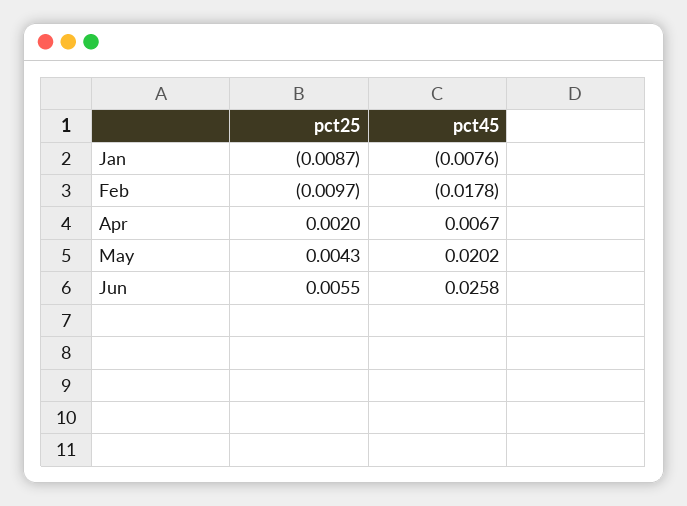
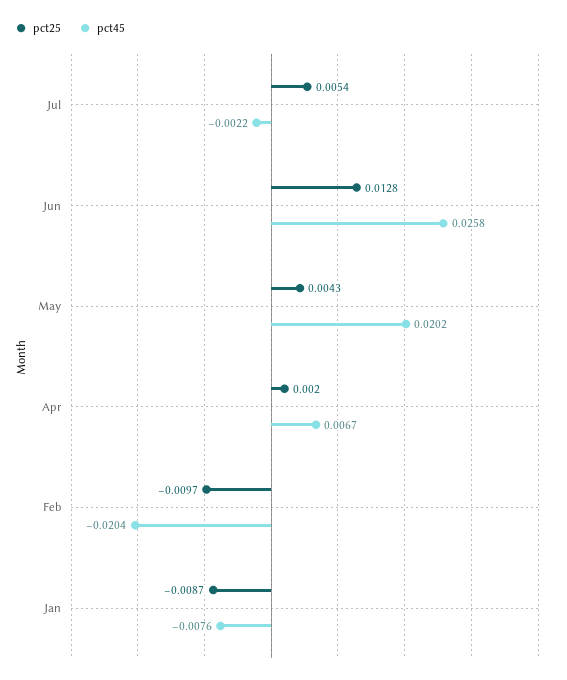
pct45, Feb: -0.0178 -> -0.0204
pct25, Jun: 0.0055 -> 0.0128
pct25, Jul: none -> 0.0054
pct45, Jul: none -> -0.0022

